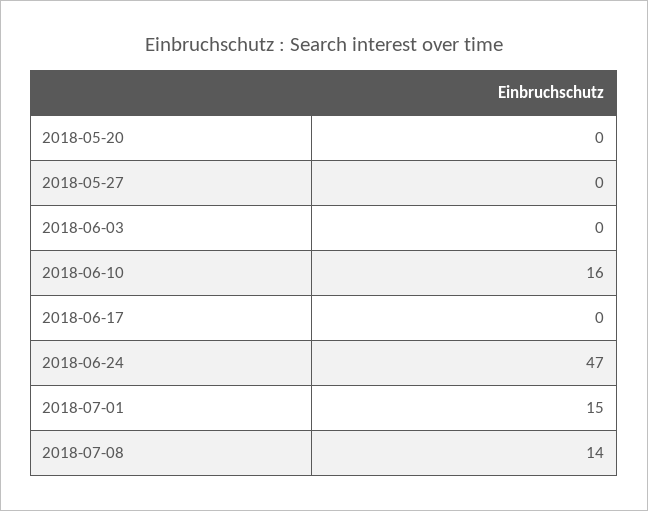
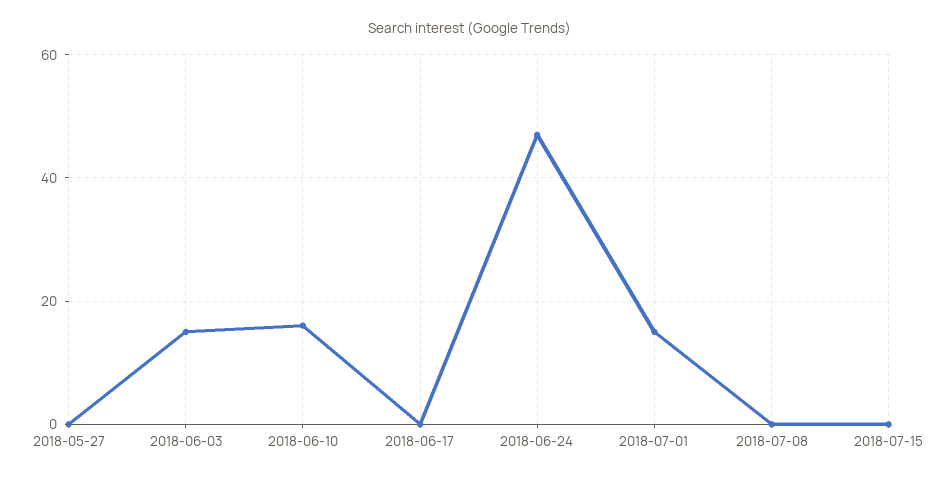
2018-05-20: 0 -> none
2018-06-03: 0 -> 15
2018-07-08: 14 -> 0
2018-07-15: none -> 0

